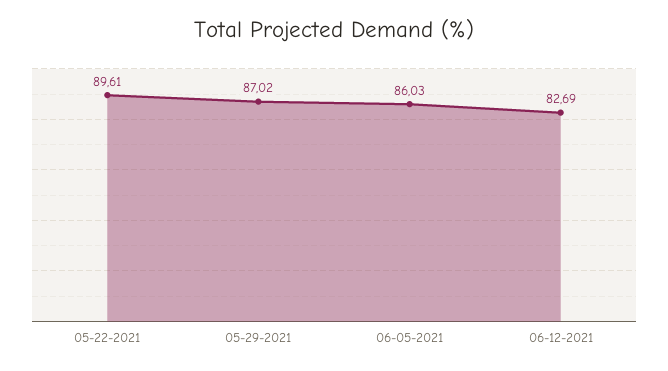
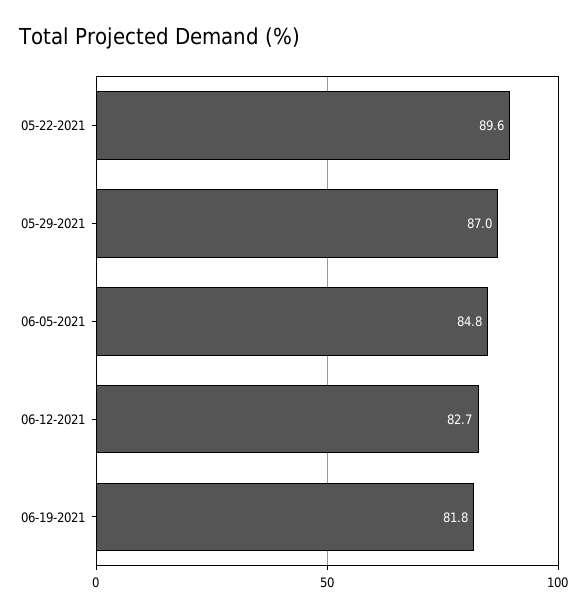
06-05-2021: 86.03 -> 84.8
06-19-2021: none -> 81.8

